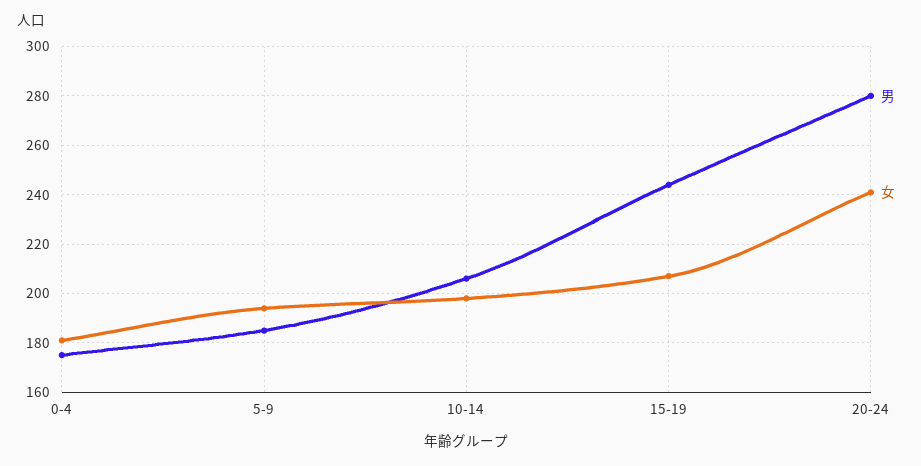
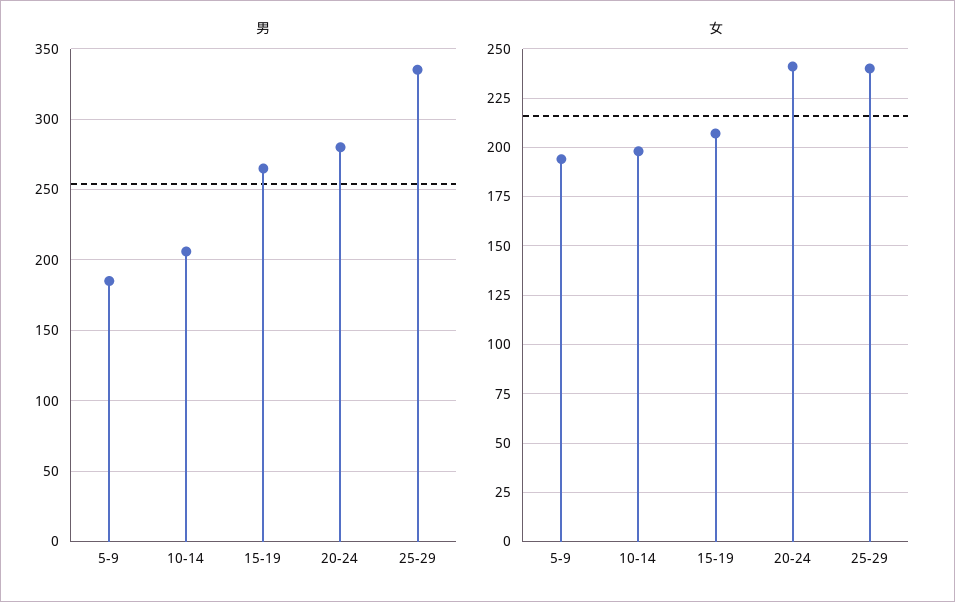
男, 0-4: 175 -> none
女, 0-4: 180 -> none
男, 15-19: 245 -> 265
男, 25-29: none -> 335
女, 25-29: none -> 240

